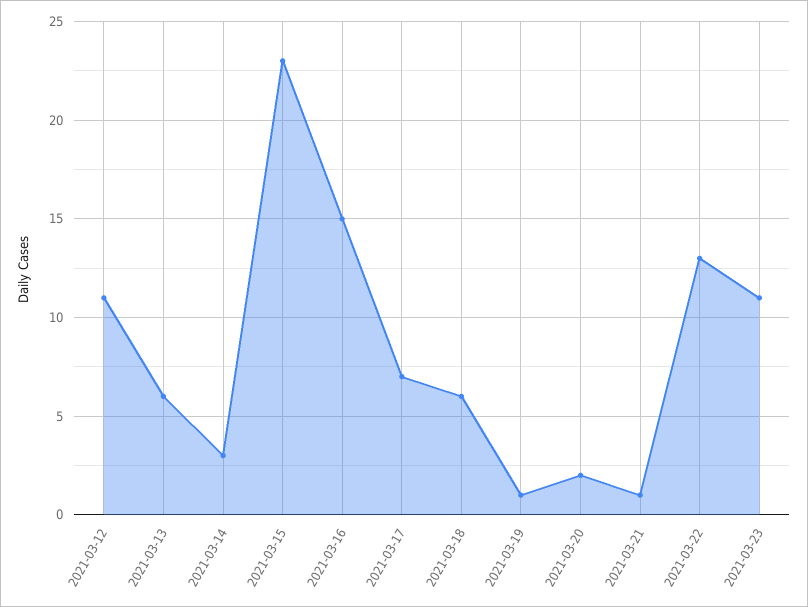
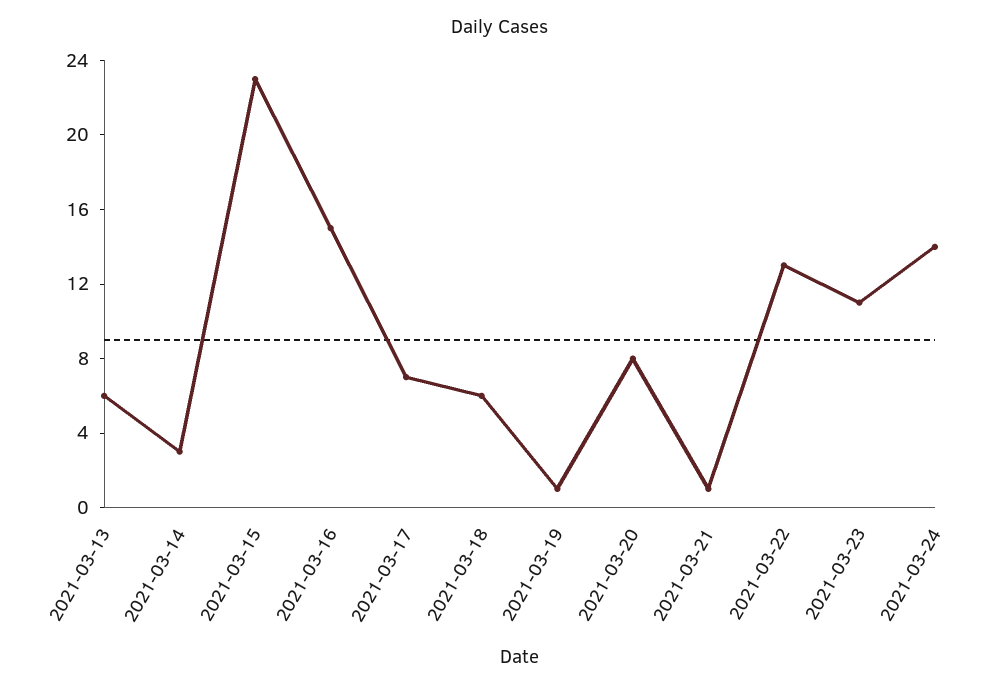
2021-03-12: 11 -> none
2021-03-20: 2 -> 8
2021-03-24: none -> 14

